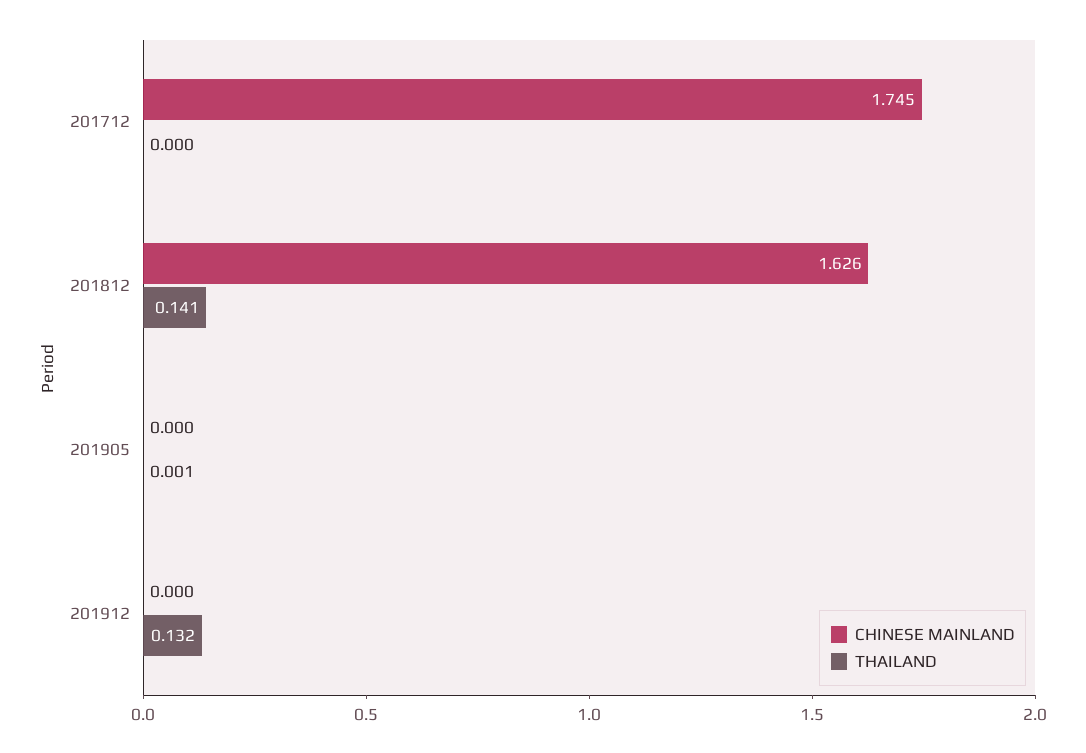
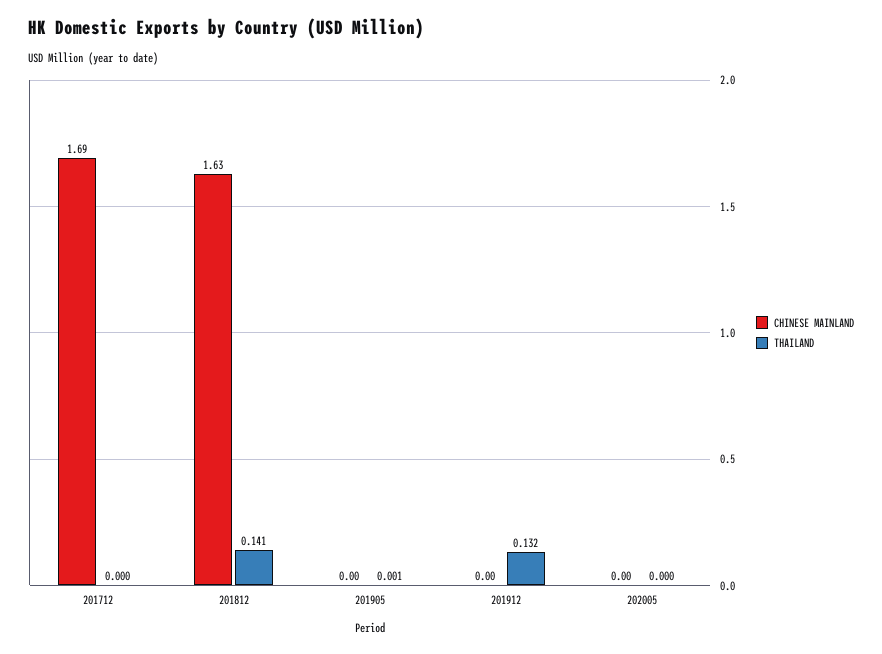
CHINESE MAINLAND, 201712: 1.745 -> 1.69
CHINESE MAINLAND, 202005: none -> 0
THAILAND, 202005: none -> 0

